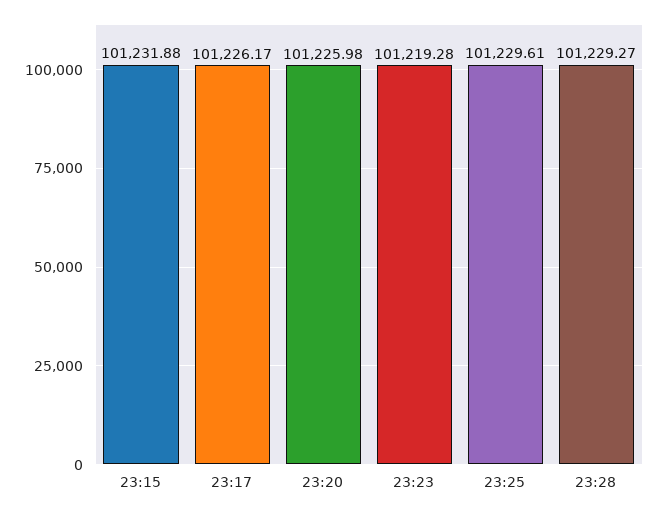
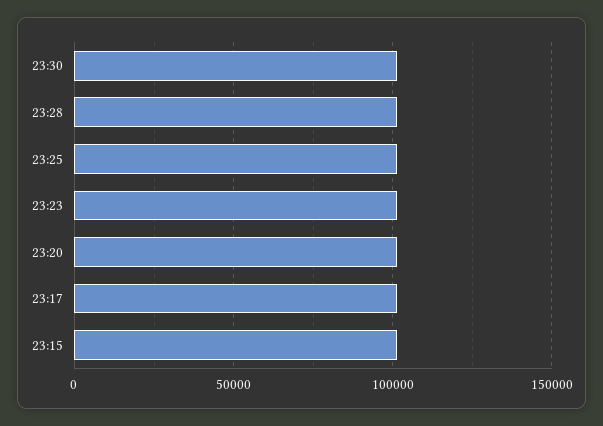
23:30: none -> 100000

